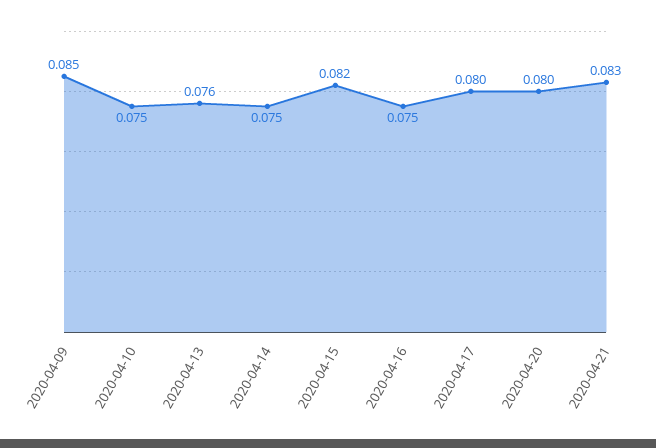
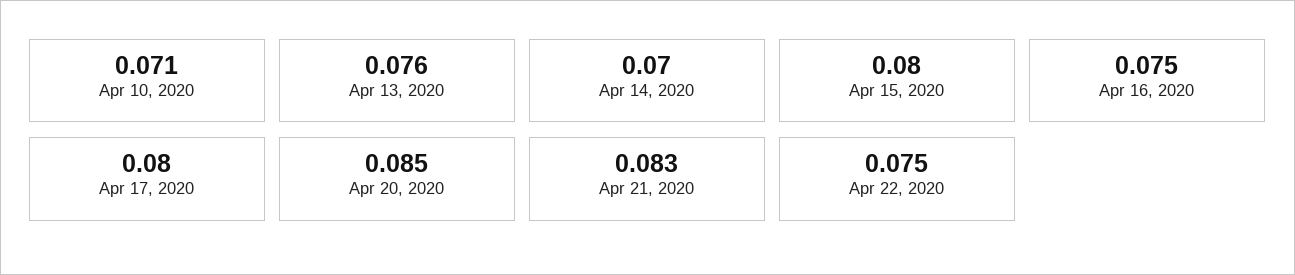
2020-04-09: 0.085 -> none
2020-04-10: 0.075 -> 0.071
2020-04-14: 0.075 -> 0.07
2020-04-15: 0.082 -> 0.08
2020-04-20: 0.08 -> 0.085
Apr 22, 2020: none -> 0.075

